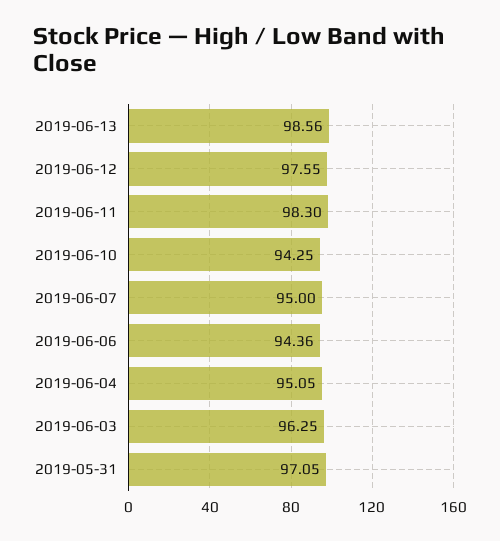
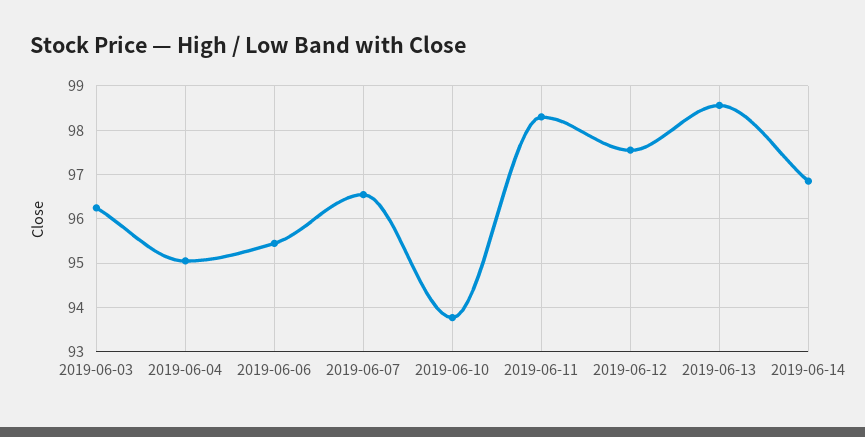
2019-06-10: 94.25 -> 93.8
2019-06-07: 95 -> 96.6
2019-06-06: 94.36 -> 95.4
2019-05-31: 97.05 -> none
2019-06-14: none -> 96.8

